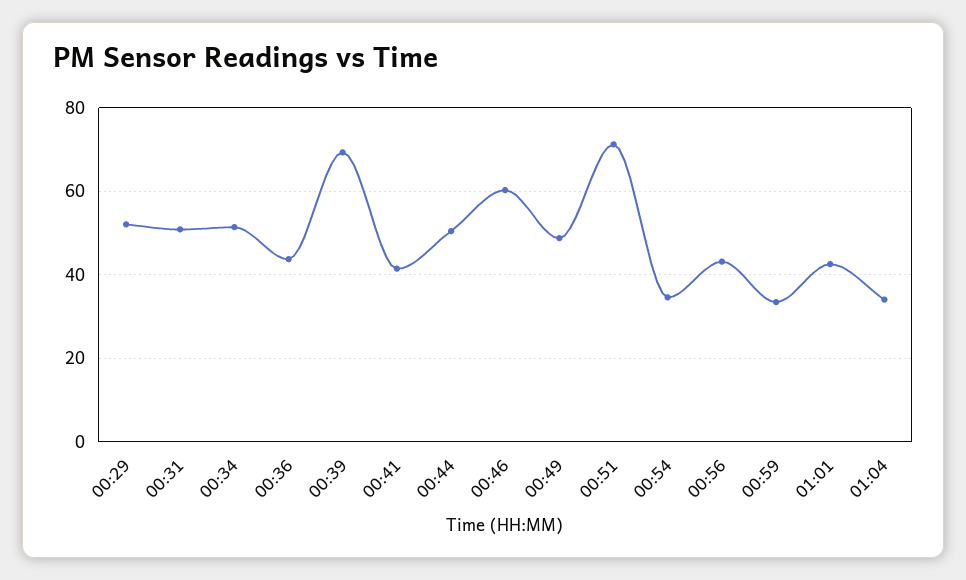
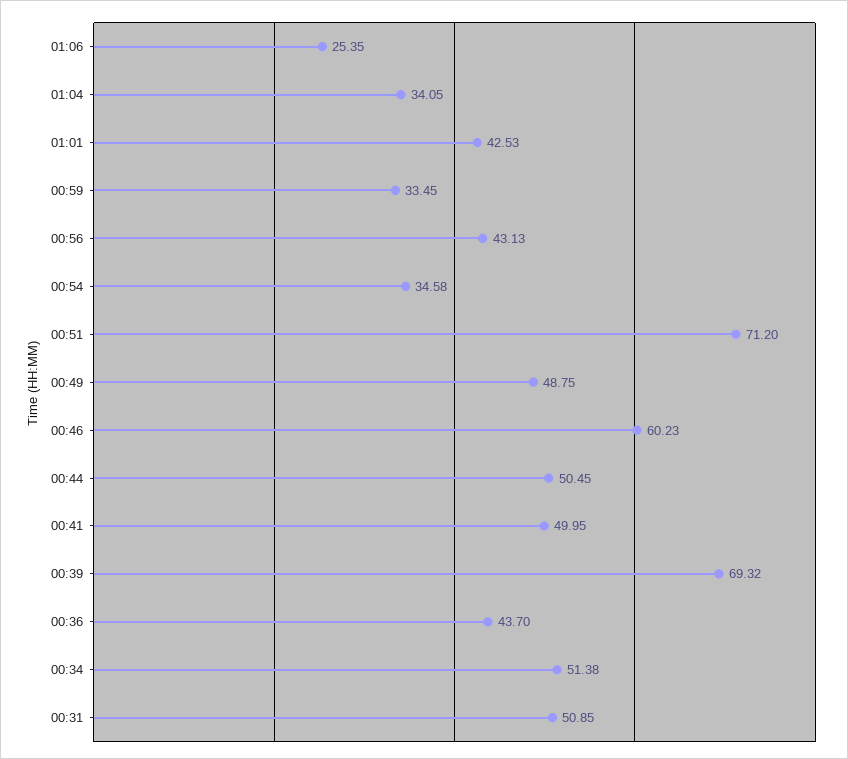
00:29: 52 -> none
00:41: 42 -> 49.95
01:06: none -> 25.35

